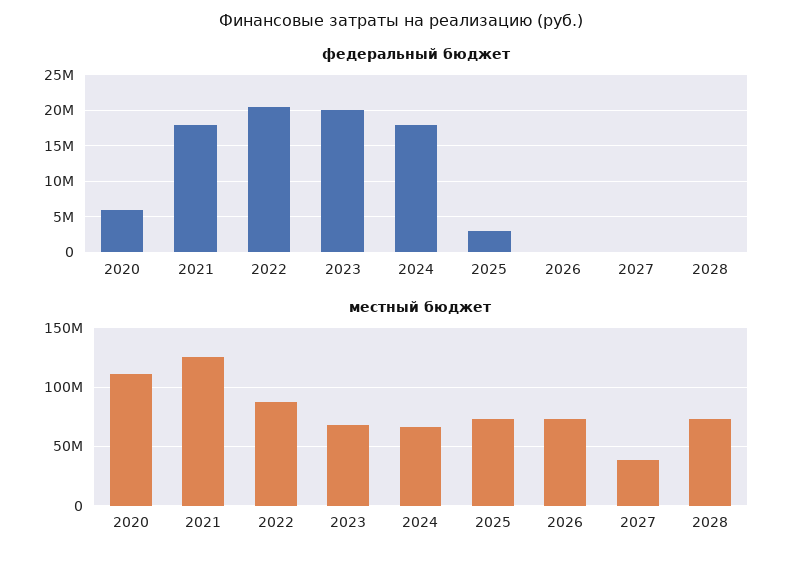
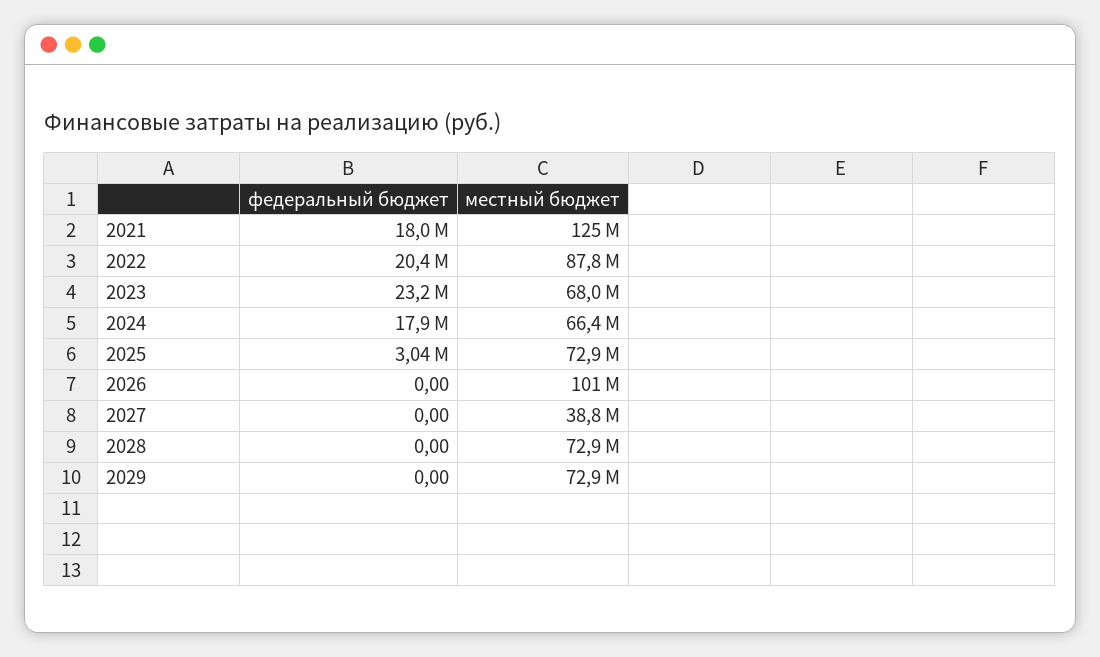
федеральный бюджет, 2020: 6000000 -> none
федеральный бюджет, 2023: 20000000 -> 23200000
местный бюджет, 2020: 110000000 -> none
местный бюджет, 2026: 70000000 -> 101000000
федеральный бюджет, 2029: none -> 0
местный бюджет, 2029: none -> 72900000

